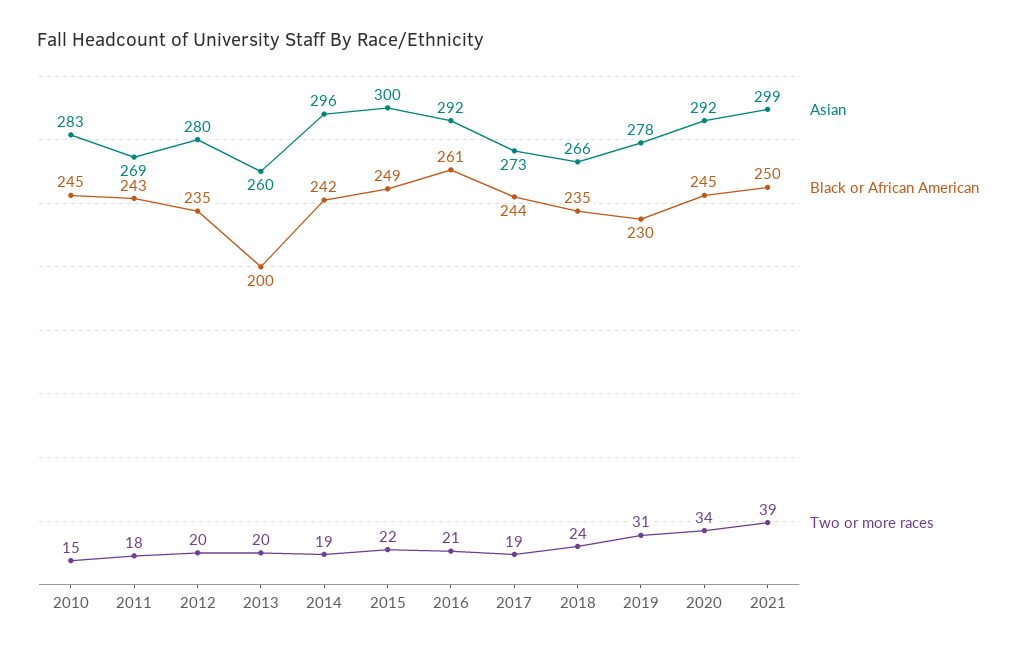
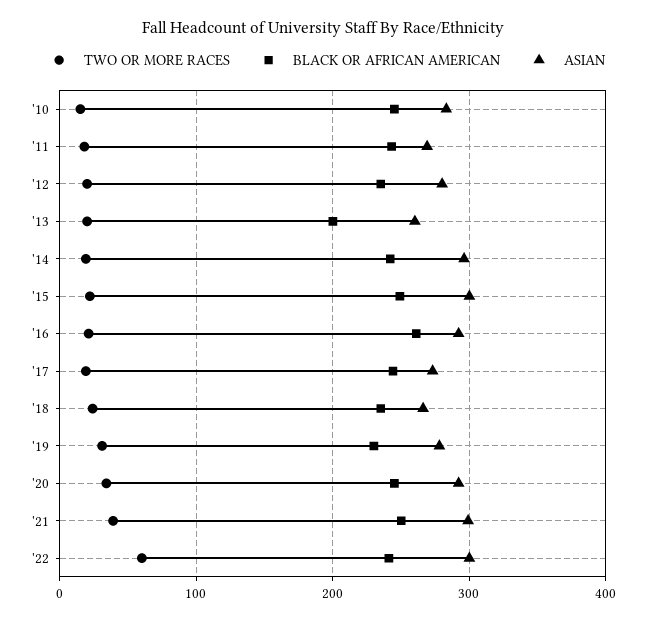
Two or more races, '22: none -> 60
Black or African American, '22: none -> 240
Asian, '22: none -> 300

